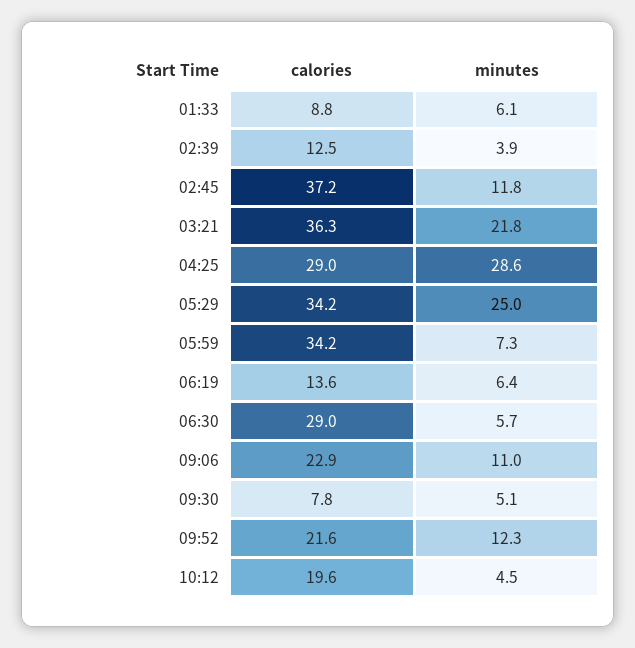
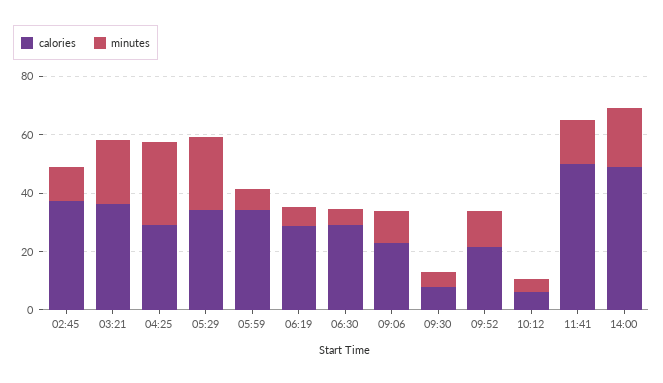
calories, 01:33: 8.8 -> none
minutes, 01:33: 6.1 -> none
calories, 02:39: 12.5 -> none
minutes, 02:39: 3.9 -> none
calories, 06:19: 13.6 -> 30
calories, 10:12: 19.6 -> 5
calories, 11:41: none -> 50
minutes, 11:41: none -> 15
calories, 14:00: none -> 50
minutes, 14:00: none -> 20

